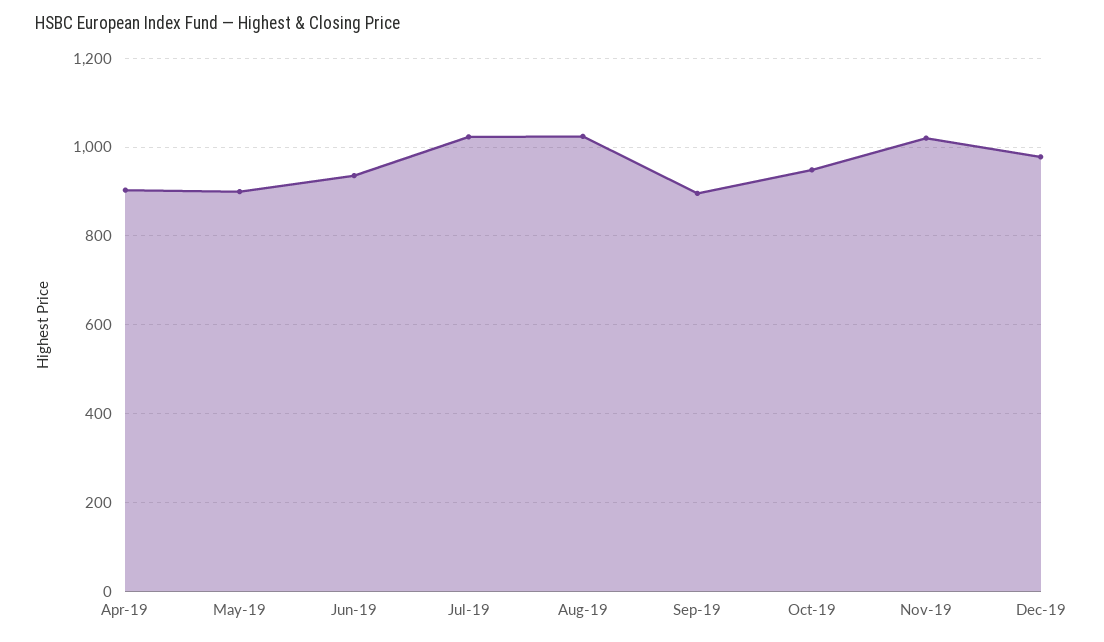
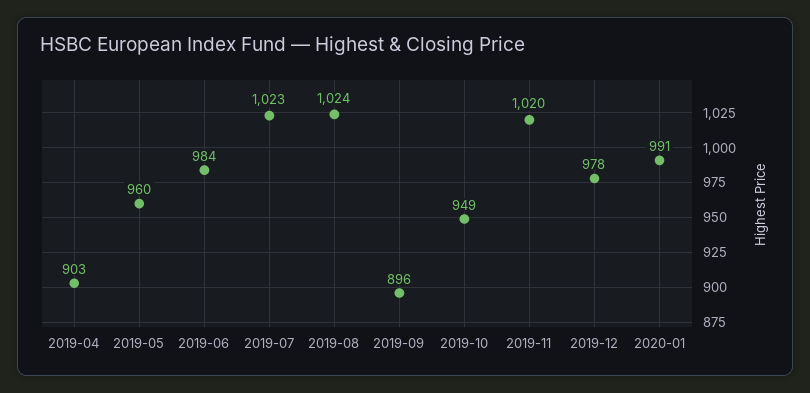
May-19: 900 -> 960
Jun-19: 940 -> 984
2020-01: none -> 991

